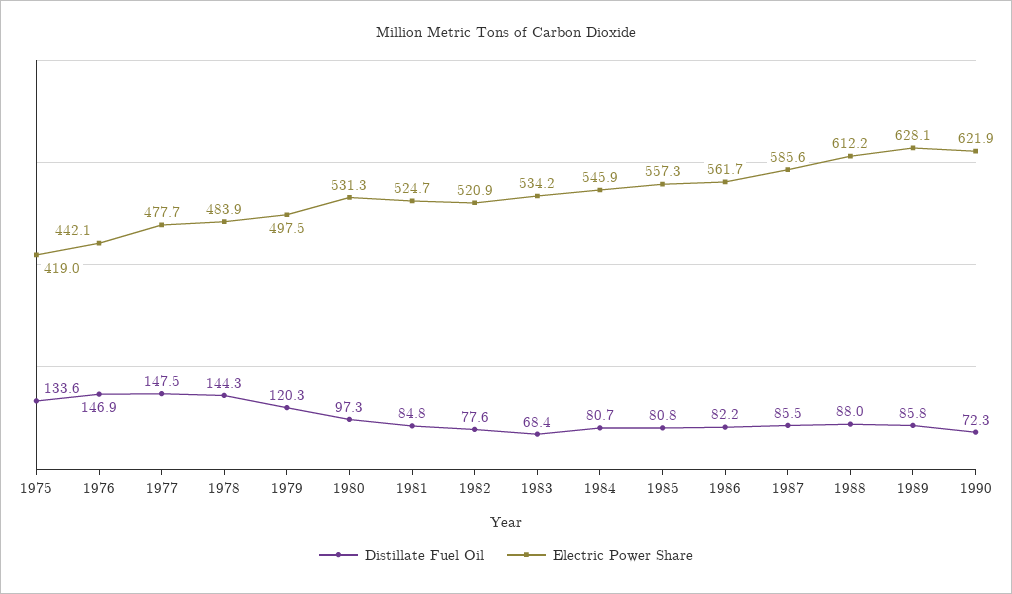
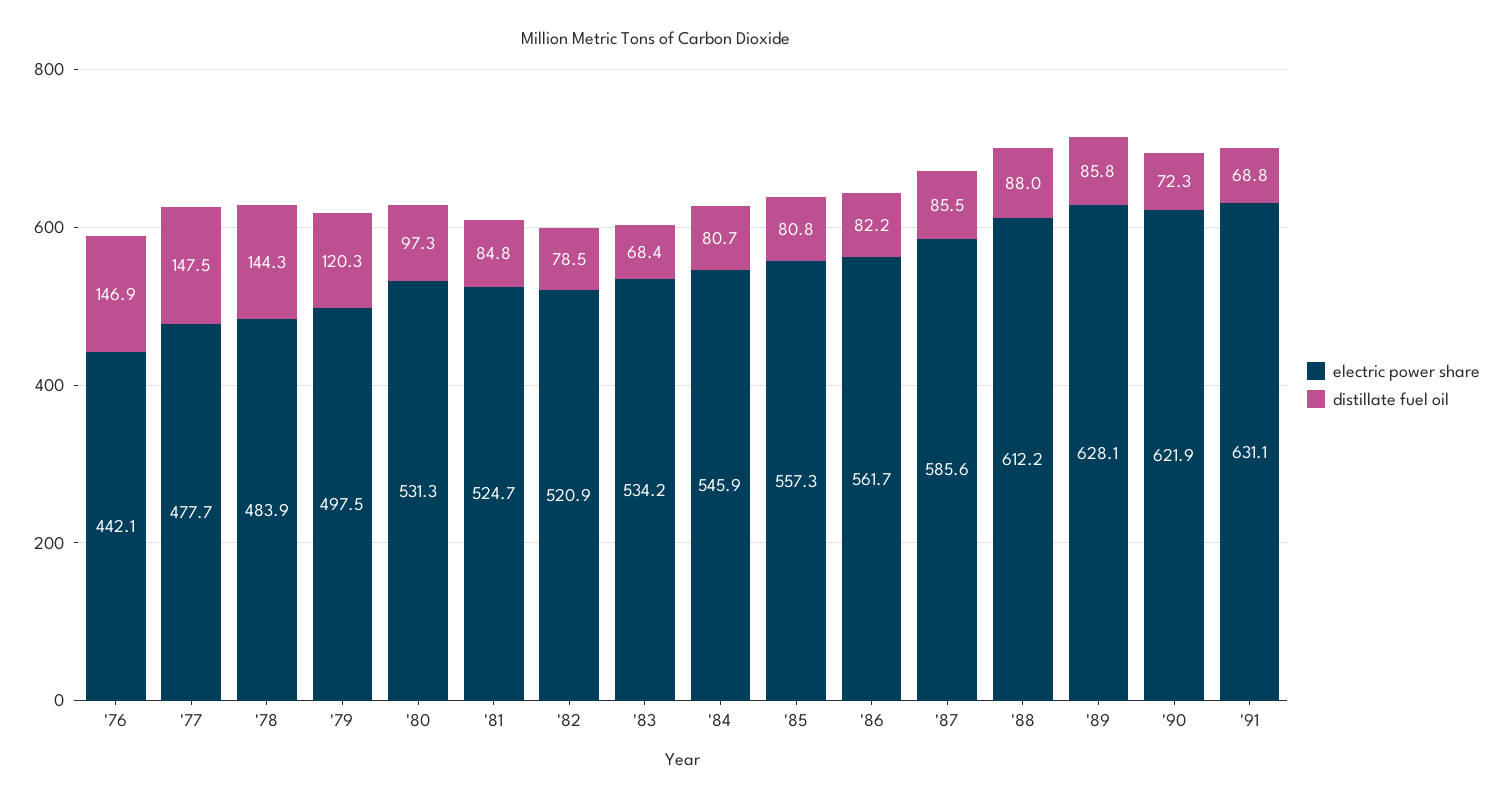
Distillate Fuel Oil, 1975: 133.6 -> none
Electric Power Share, 1975: 419 -> none
Distillate Fuel Oil, 1982: 77.6 -> 78.5
Electric Power Share, '91: none -> 631.1
Distillate Fuel Oil, '91: none -> 68.8

